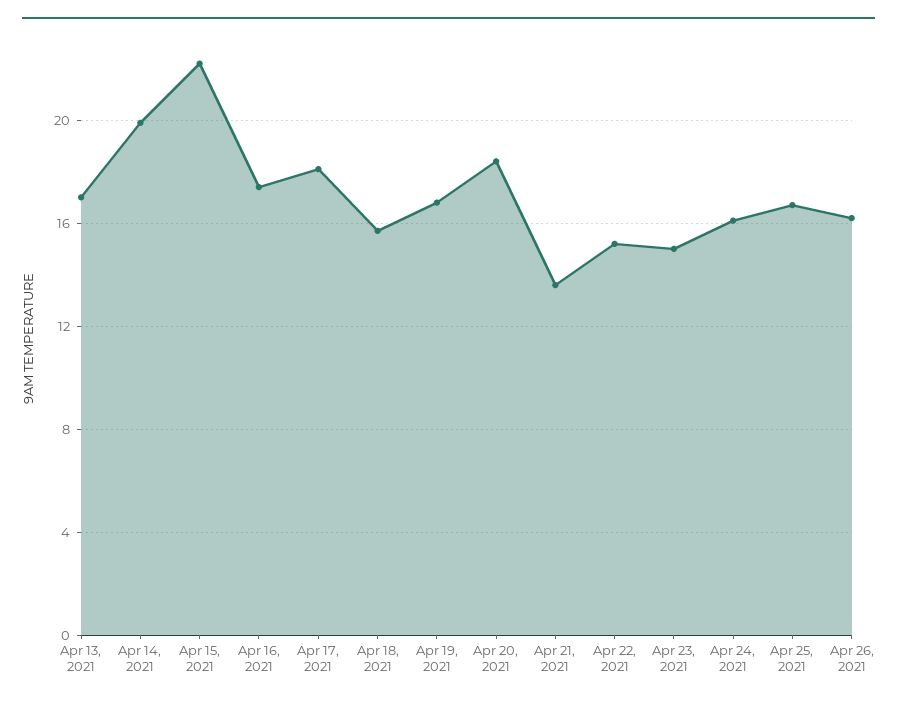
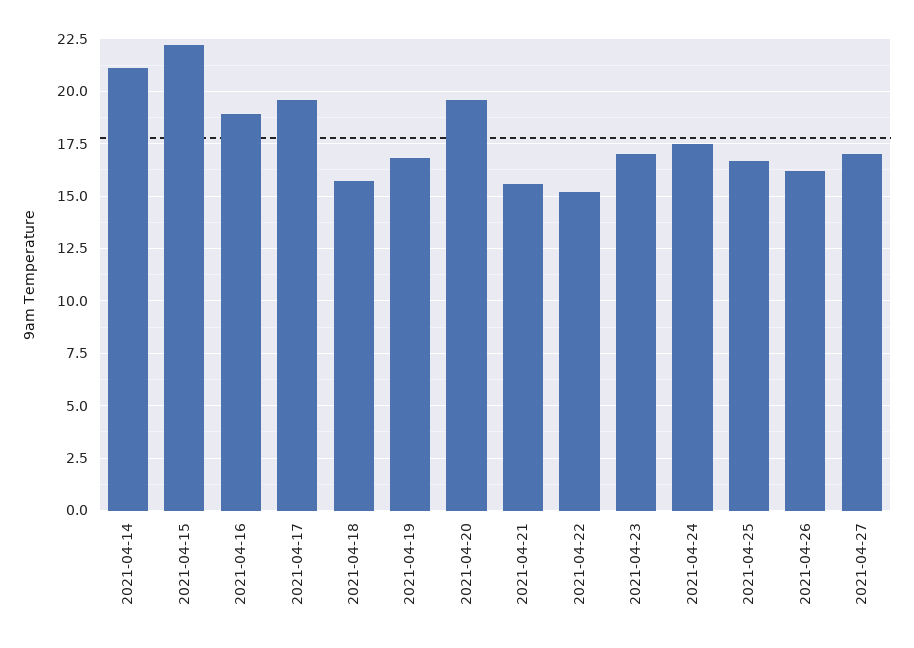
Apr 13, 2021: 17 -> none
Apr 14, 2021: 20 -> 21
Apr 16, 2021: 17.5 -> 19
Apr 17, 2021: 18 -> 19.5
Apr 20, 2021: 18.5 -> 19.5
Apr 21, 2021: 13.5 -> 15.5
Apr 23, 2021: 15 -> 17
Apr 24, 2021: 16 -> 17.5
2021-04-27: none -> 17

